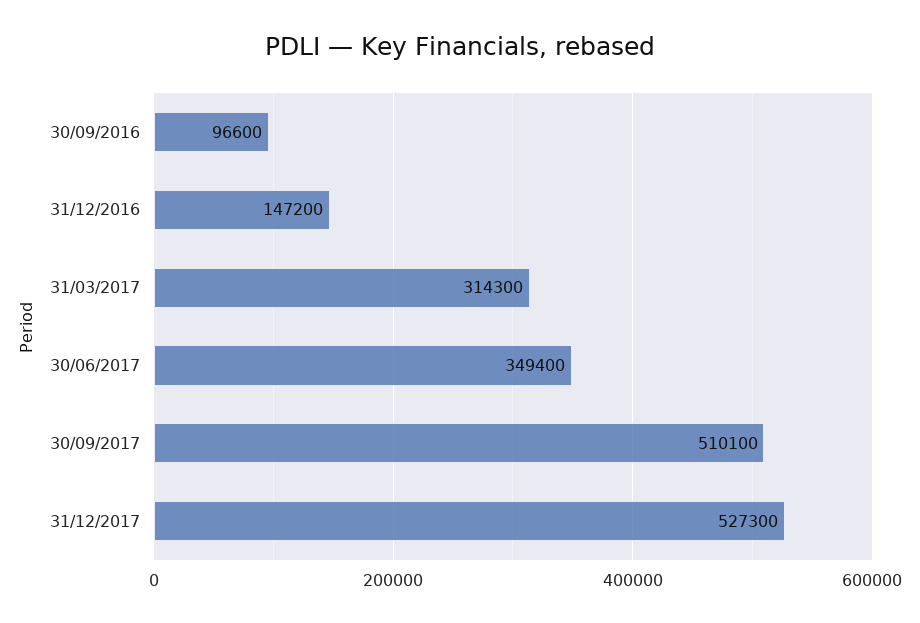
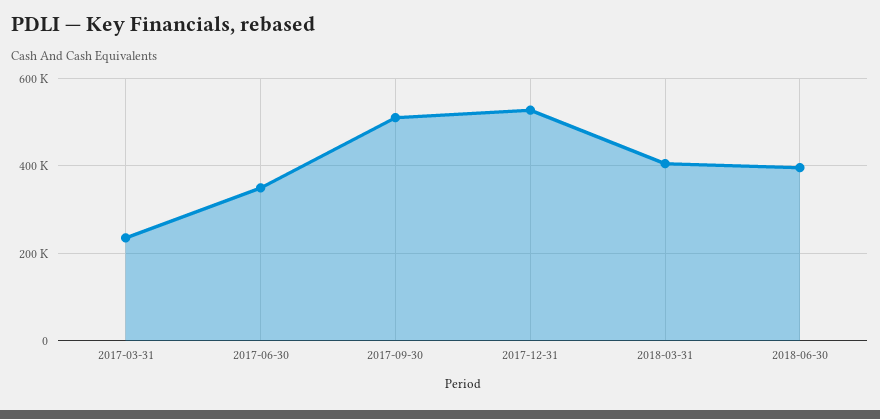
30/09/2016: 96600 -> none
31/12/2016: 147200 -> none
31/03/2017: 314300 -> 240000
2018-03-31: none -> 400000
2018-06-30: none -> 400000

